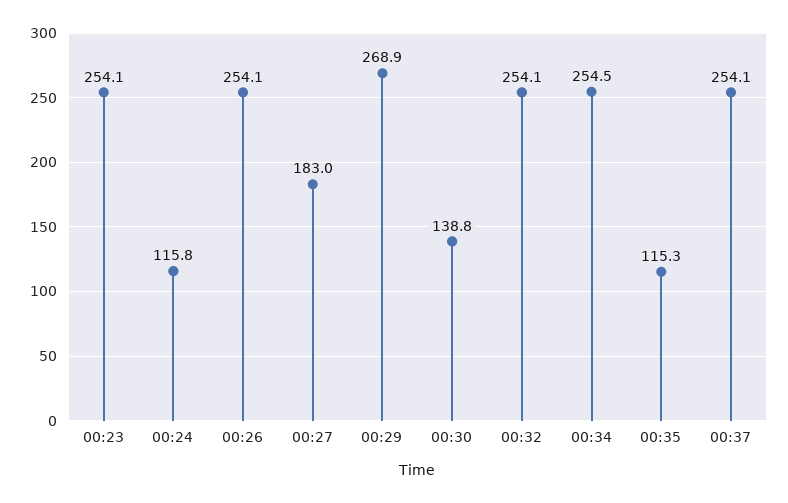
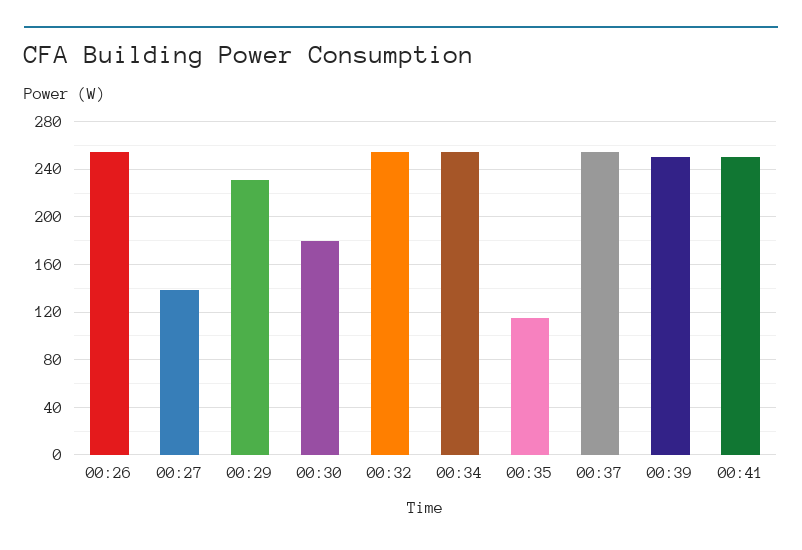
00:23: 254.1 -> none
00:24: 115.8 -> none
00:27: 183 -> 140
00:29: 268.9 -> 230
00:30: 138.8 -> 180
00:39: none -> 250
00:41: none -> 250

